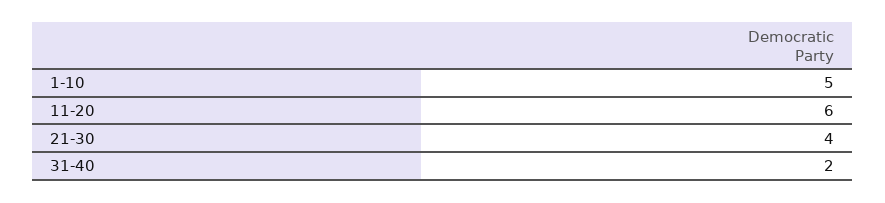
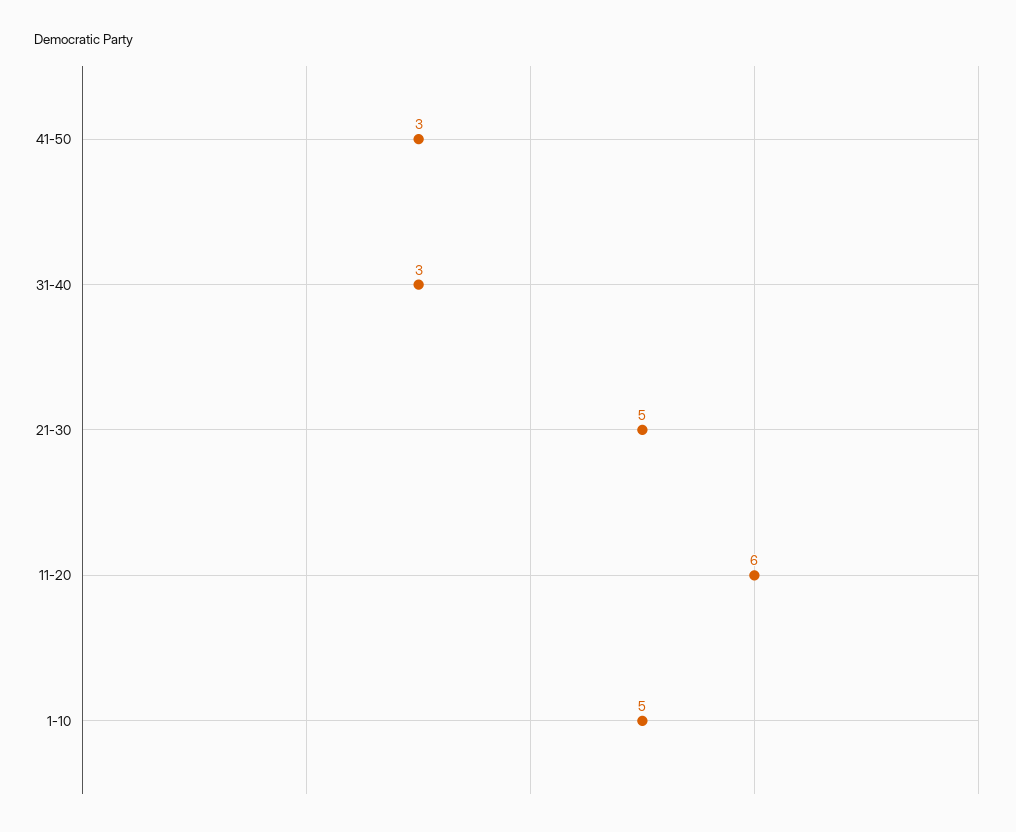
21-30: 4 -> 5
31-40: 2 -> 3
41-50: none -> 3

